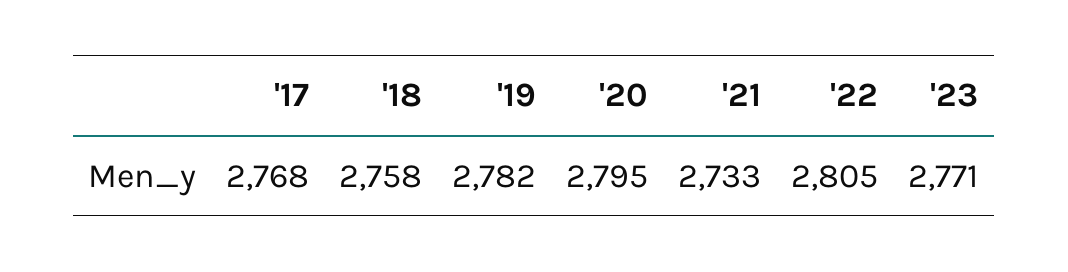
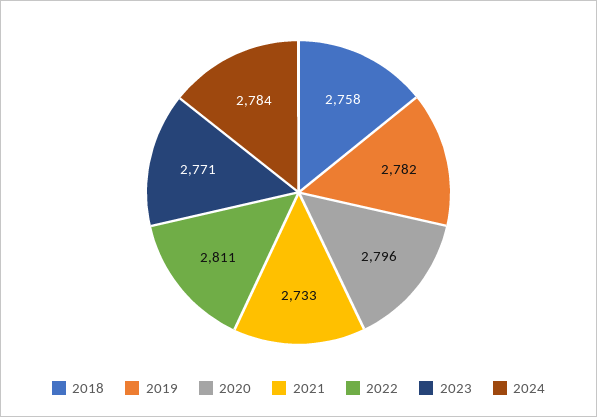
'17: 2768 -> none
'20: 2795 -> 2796
'22: 2805 -> 2811
2024: none -> 2784

